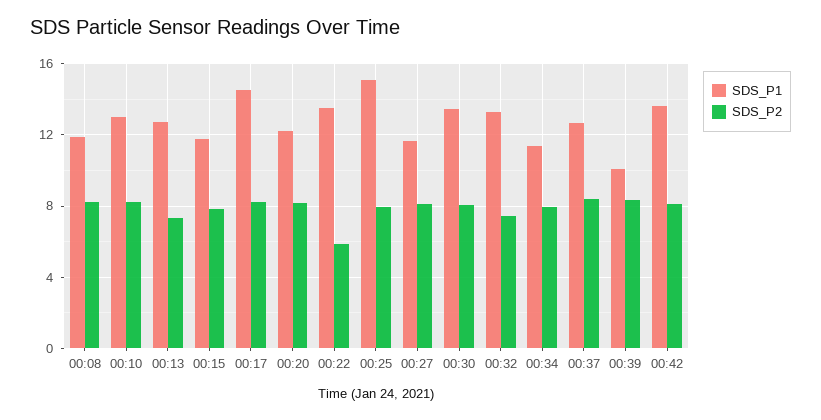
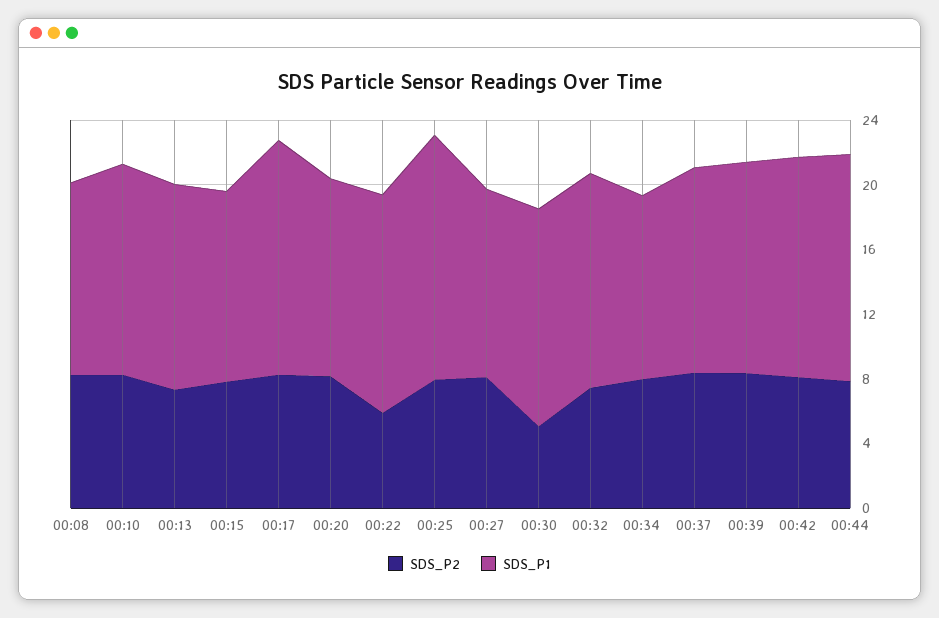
SDS_P2, 00:30: 8 -> 5
SDS_P1, 00:39: 10 -> 13
SDS_P2, 00:44: none -> 8
SDS_P1, 00:44: none -> 14

